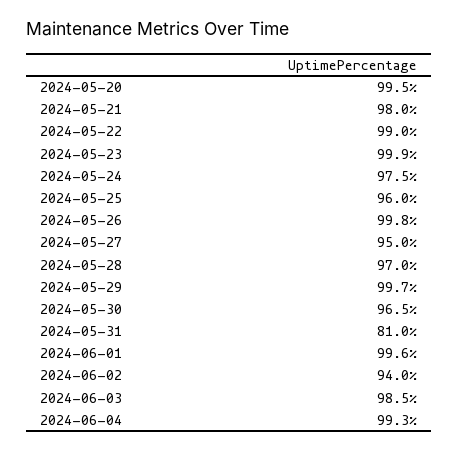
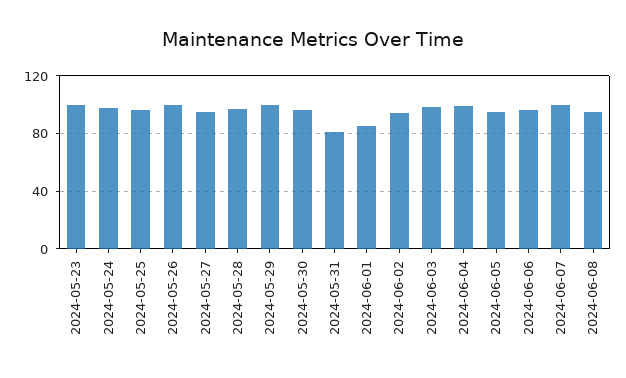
2024-05-20: 99.5 -> none
2024-05-21: 98 -> none
2024-05-22: 99 -> none
2024-06-01: 99.6 -> 85
2024-06-05: none -> 95
2024-06-06: none -> 95
2024-06-07: none -> 100
2024-06-08: none -> 95

